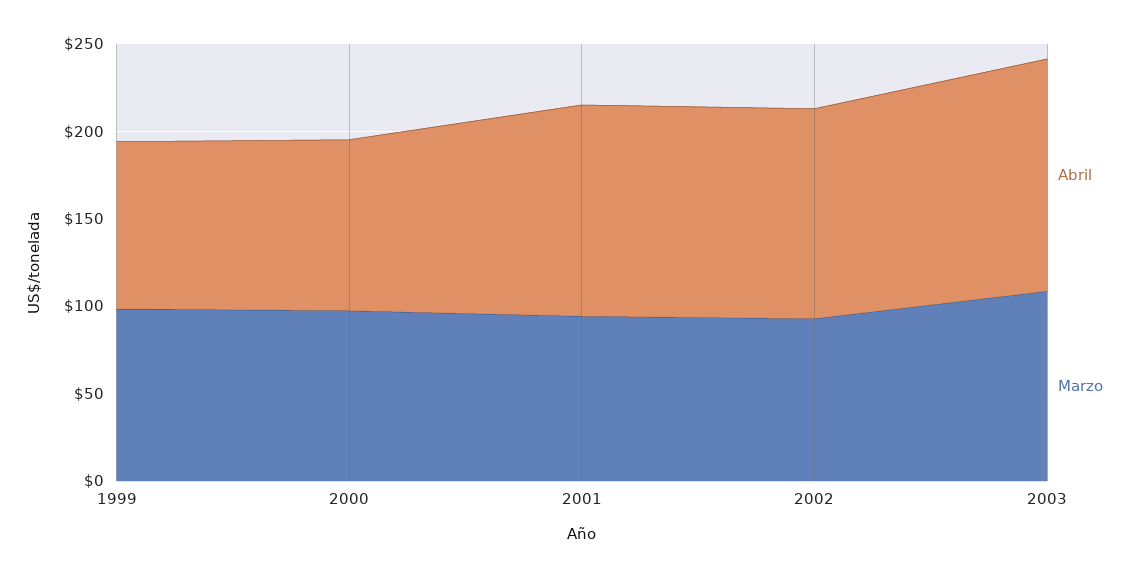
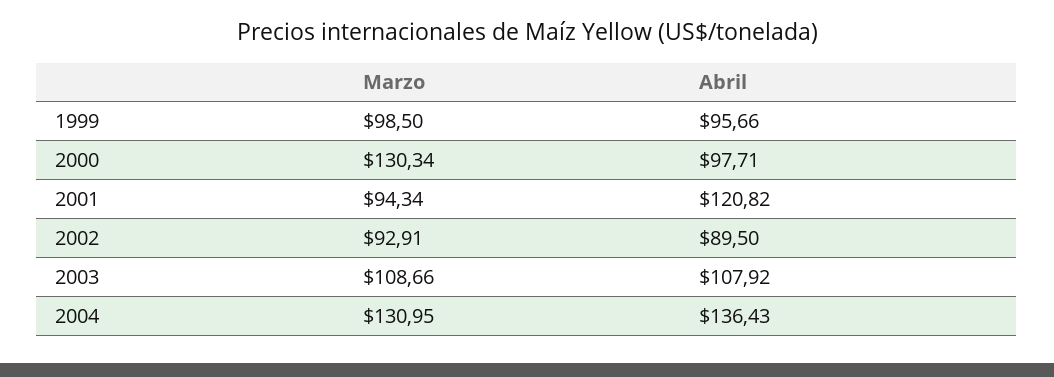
Marzo, 2000: 100 -> 130.34
Abril, 2002: 120 -> 89.5
Abril, 2003: 130 -> 107.92
Marzo, 2004: none -> 130.95
Abril, 2004: none -> 136.43

